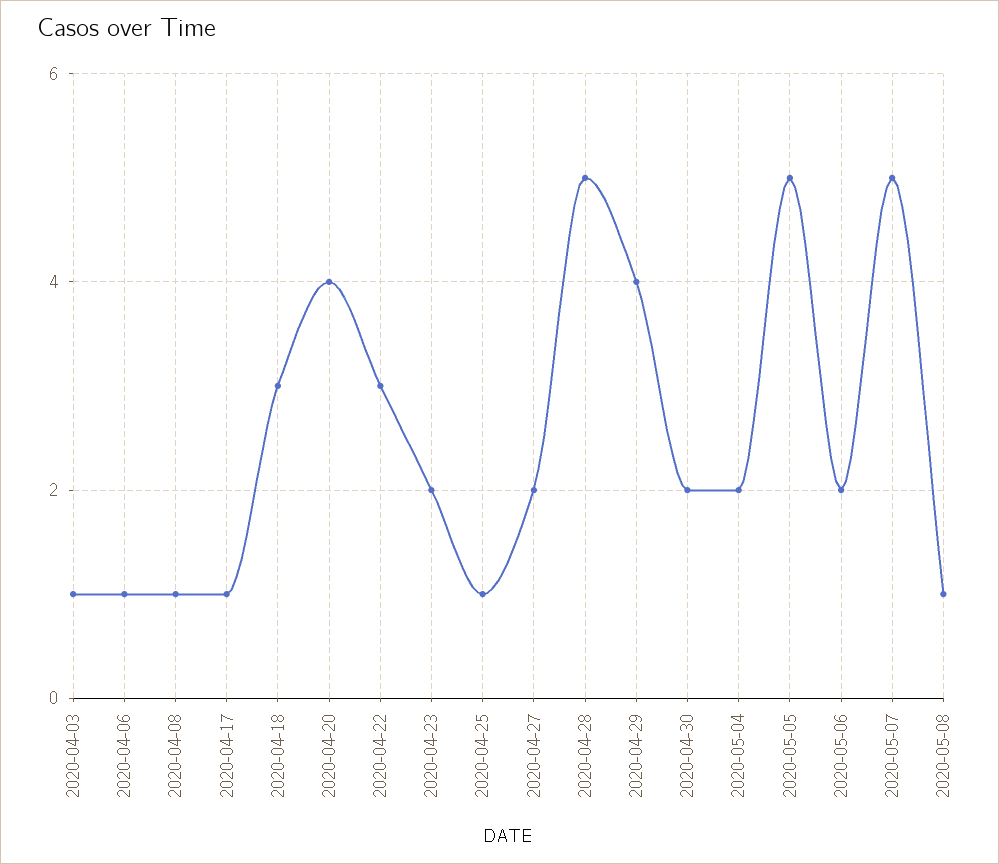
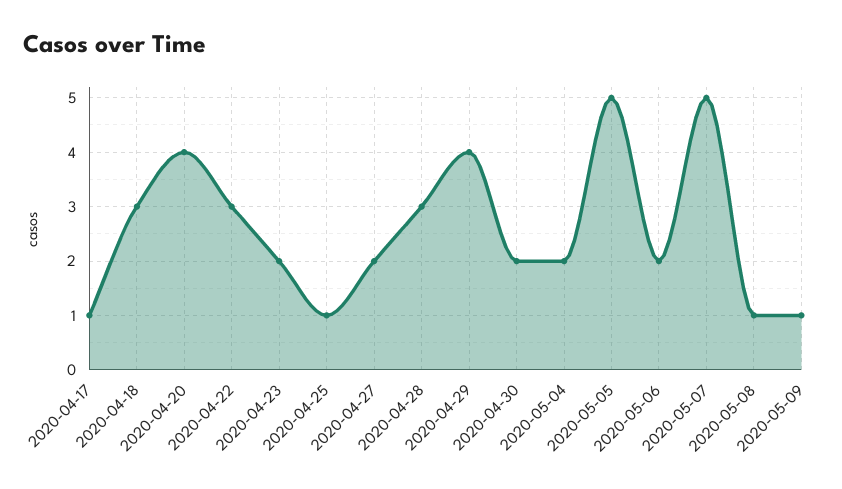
2020-04-03: 1 -> none
2020-04-06: 1 -> none
2020-04-08: 1 -> none
2020-04-28: 5 -> 3
2020-05-09: none -> 1

